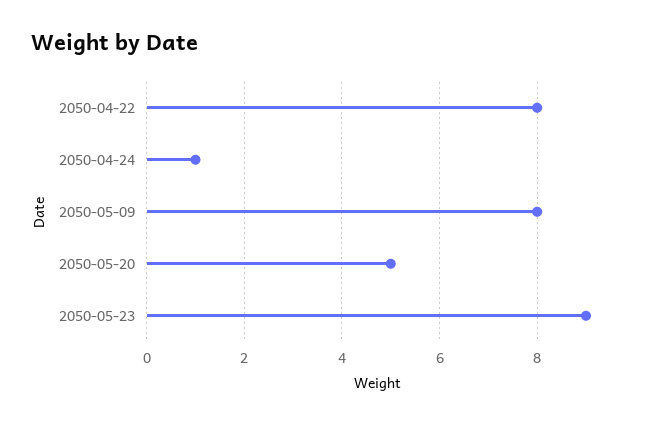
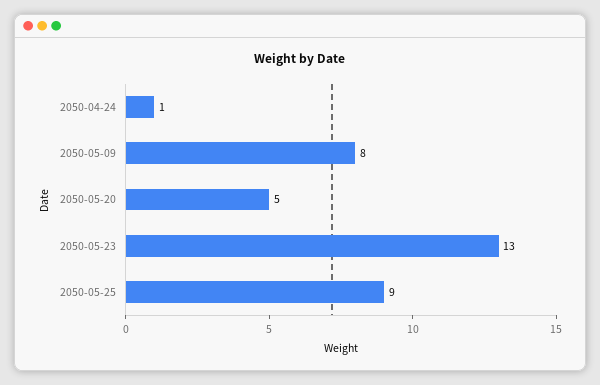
2050-04-22: 8 -> none
2050-05-23: 9 -> 13
2050-05-25: none -> 9

